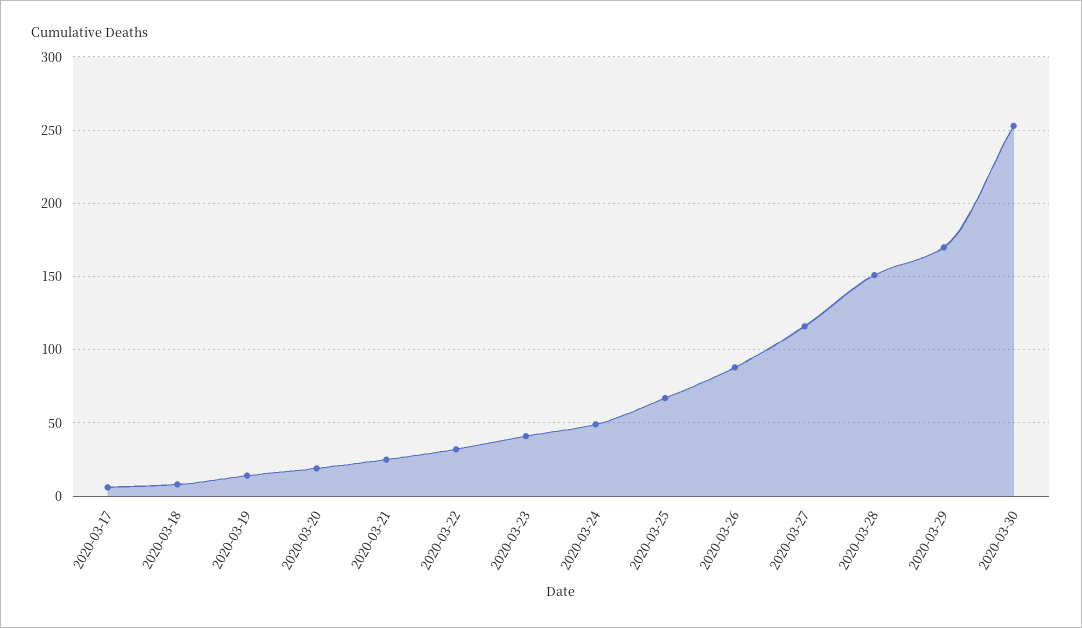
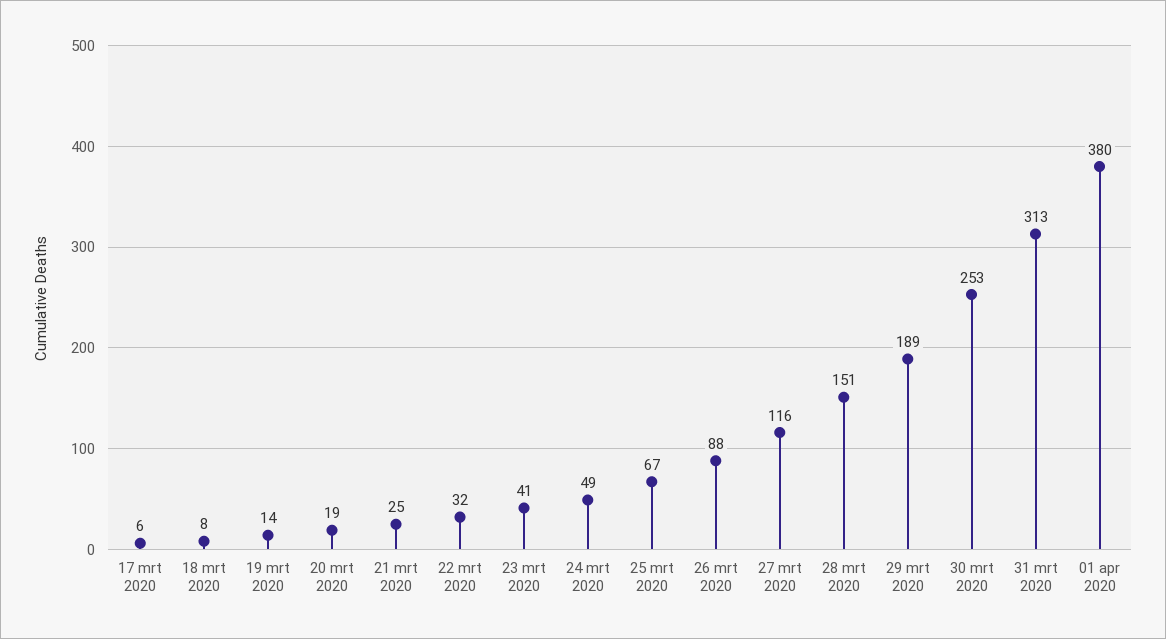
2020-03-29: 170 -> 189
31 mrt 2020: none -> 313
01 apr 2020: none -> 380

